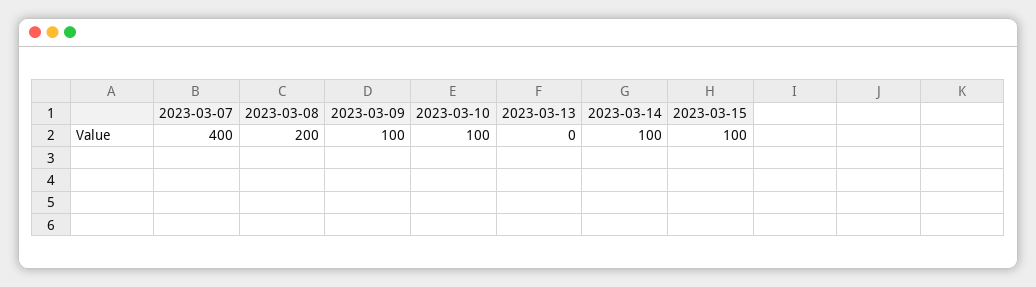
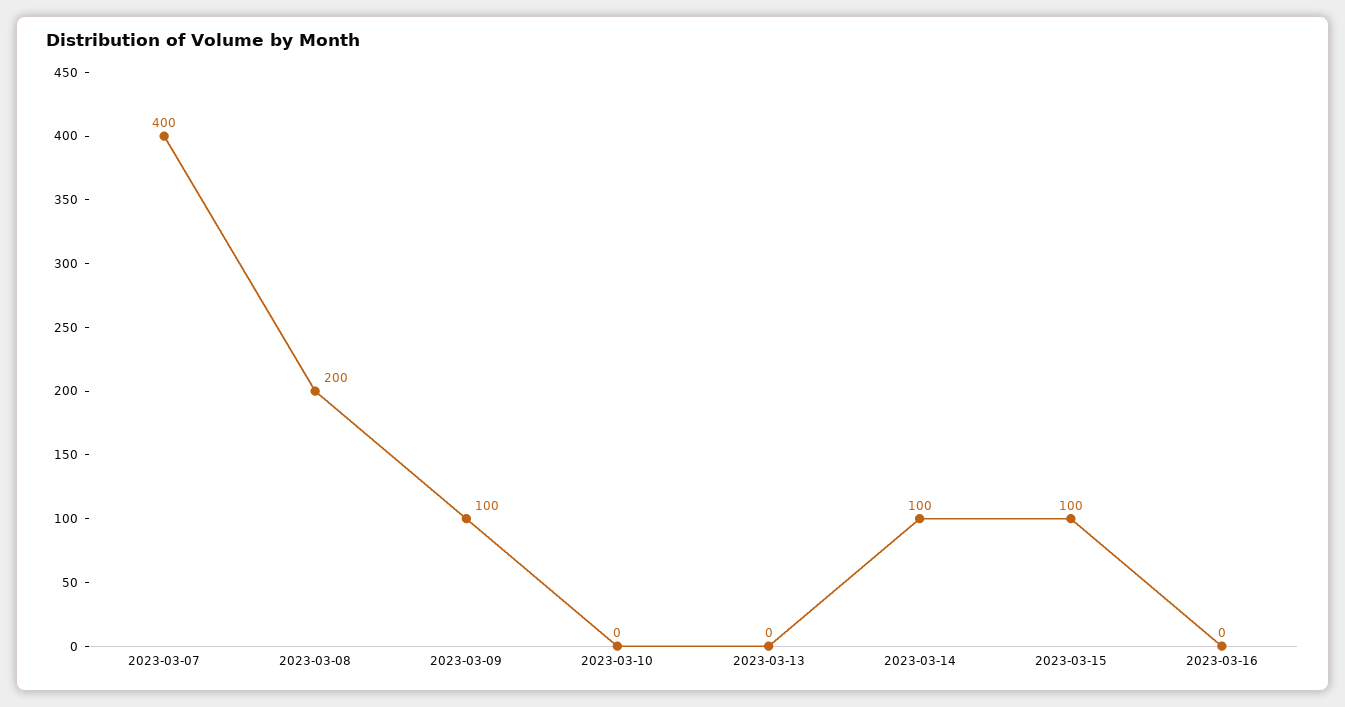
2023-03-10: 100 -> 0
2023-03-16: none -> 0

